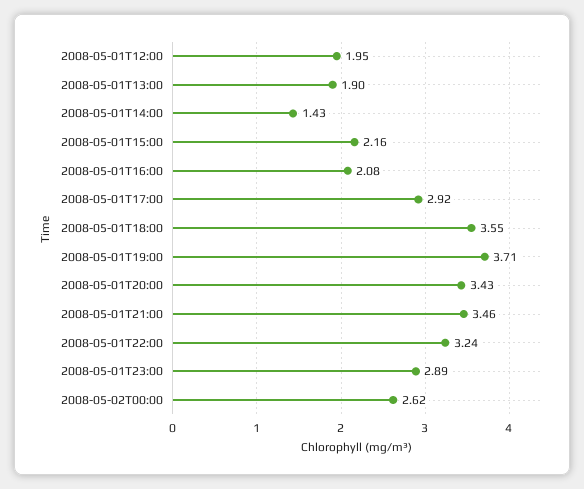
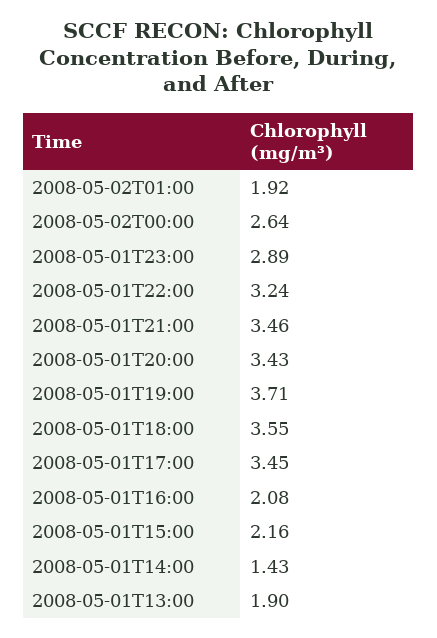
2008-05-01T12:00: 1.95 -> none
2008-05-01T17:00: 2.92 -> 3.45
2008-05-02T00:00: 2.62 -> 2.64
2008-05-02T01:00: none -> 1.92

